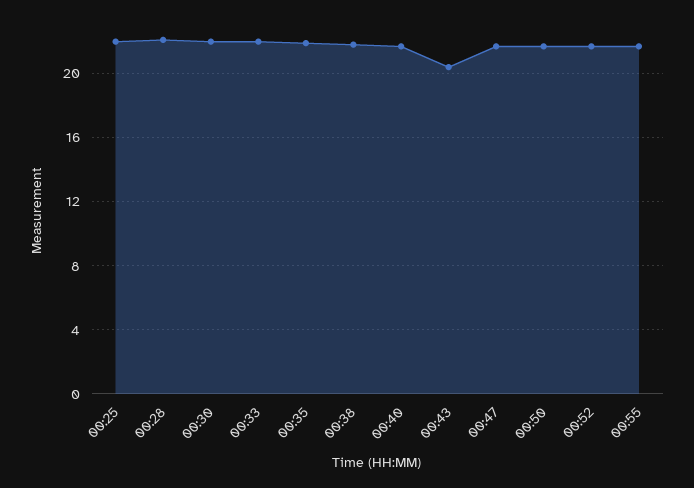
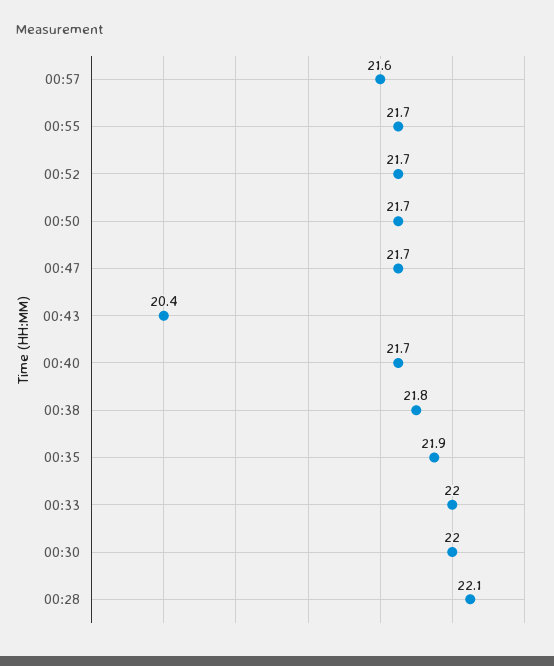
00:25: 22 -> none
00:57: none -> 21.6

